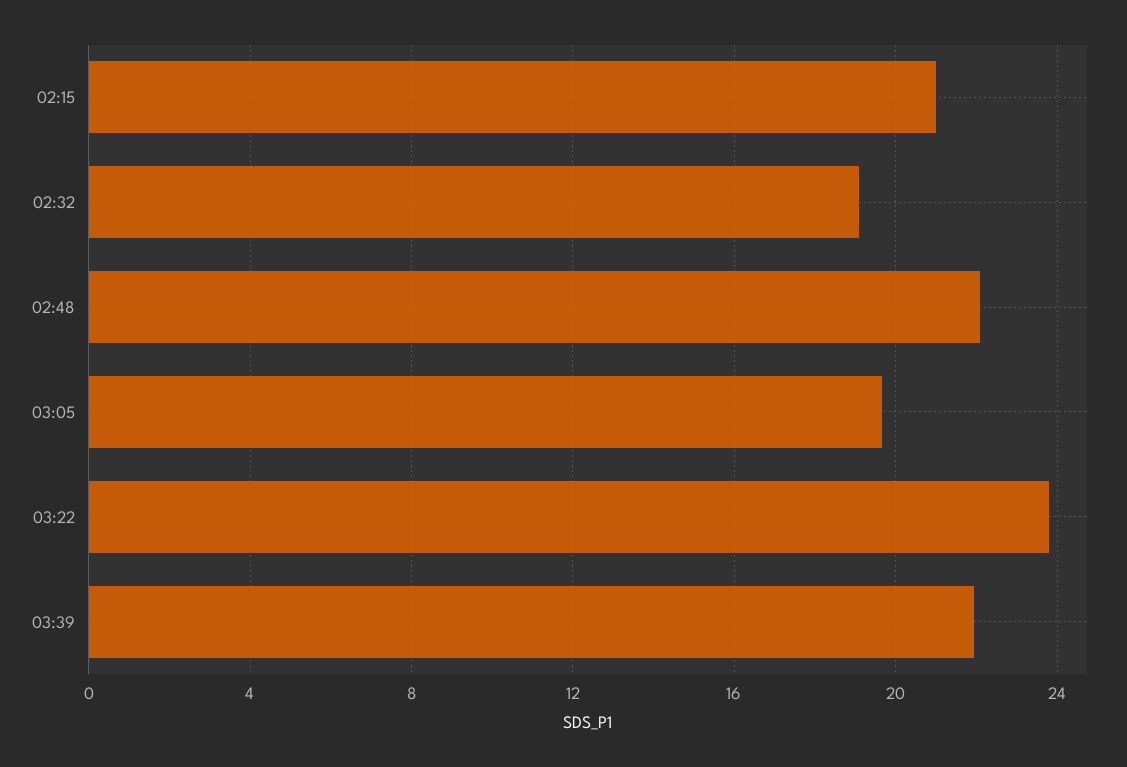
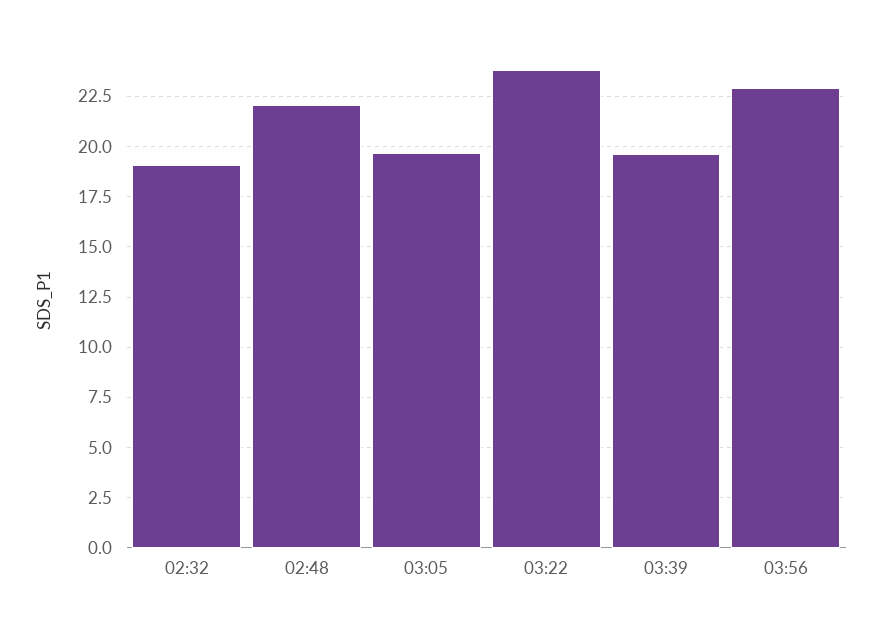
02:15: 21 -> none
03:39: 22 -> 19.5
03:56: none -> 23

